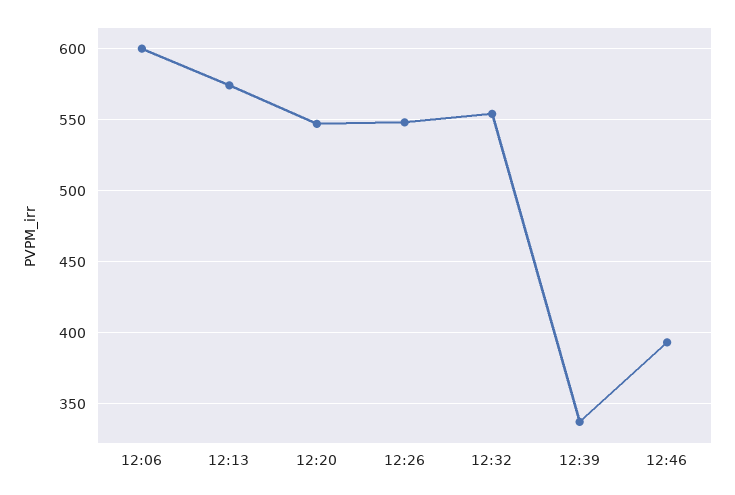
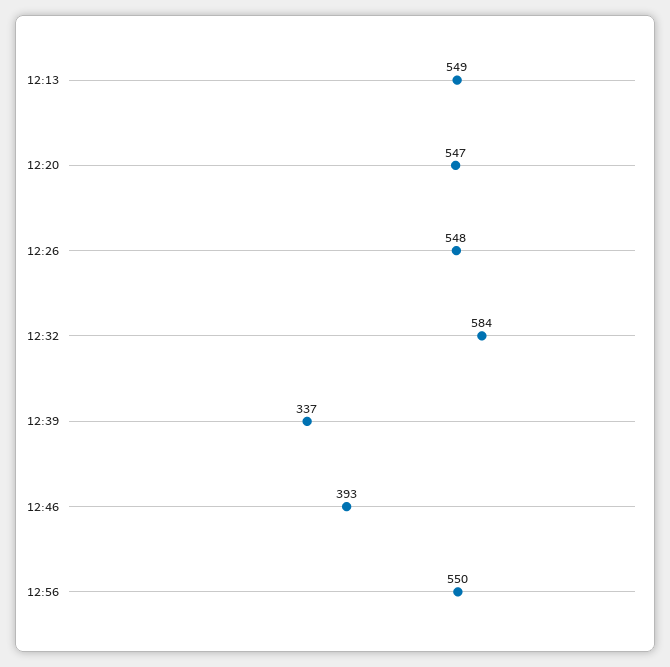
12:06: 600 -> none
12:13: 575 -> 549
12:32: 555 -> 584
12:56: none -> 550

